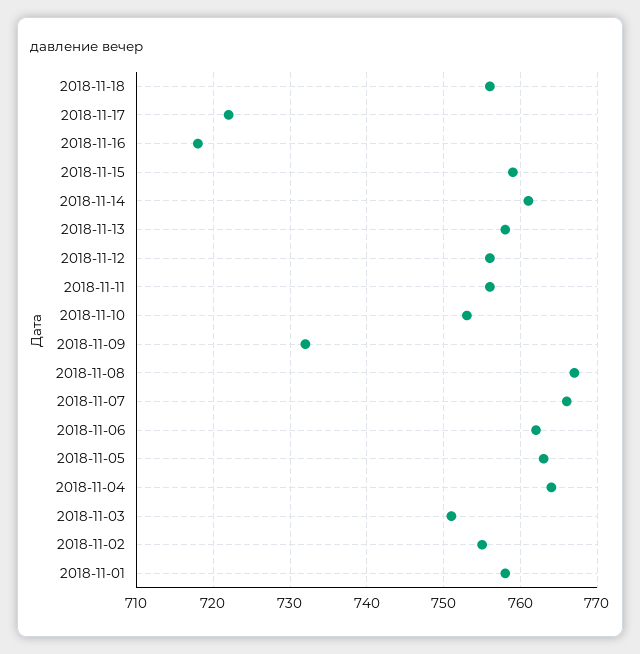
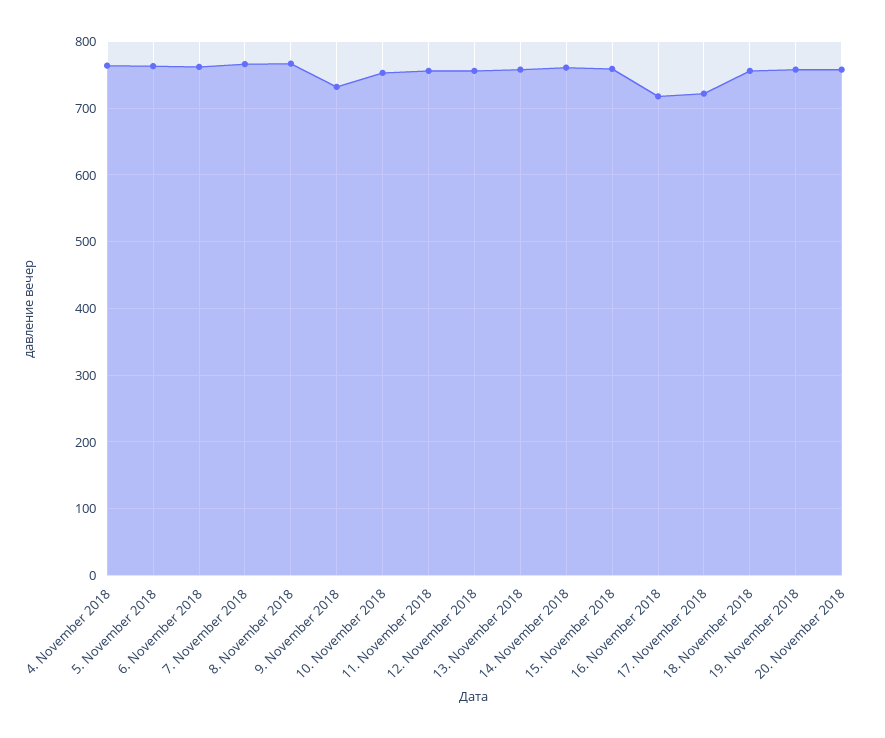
2018-11-03: 751 -> none
2018-11-02: 755 -> none
2018-11-01: 758 -> none
19. November 2018: none -> 760
20. November 2018: none -> 760

